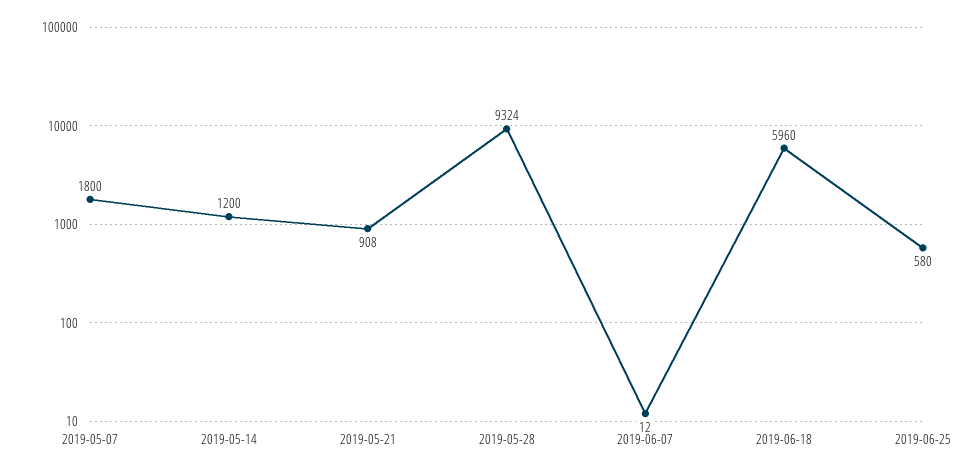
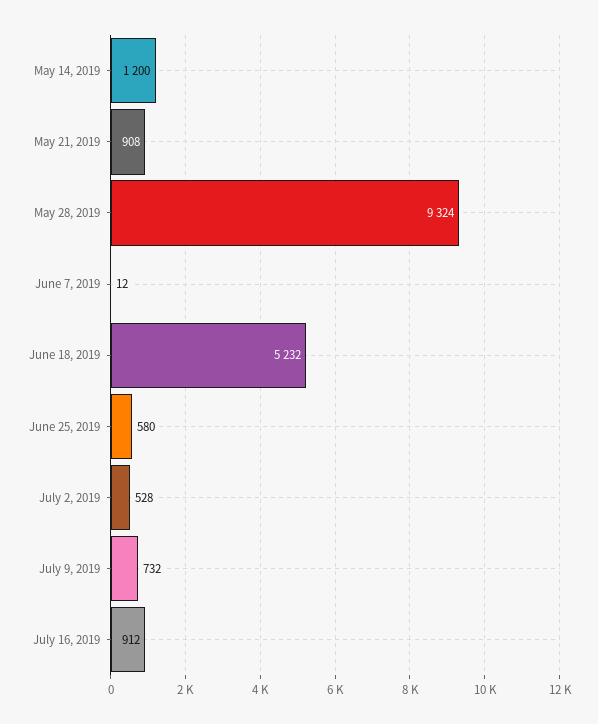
2019-05-07: 1800 -> none
2019-06-18: 5960 -> 5232
July 2, 2019: none -> 528
July 9, 2019: none -> 732
July 16, 2019: none -> 912

